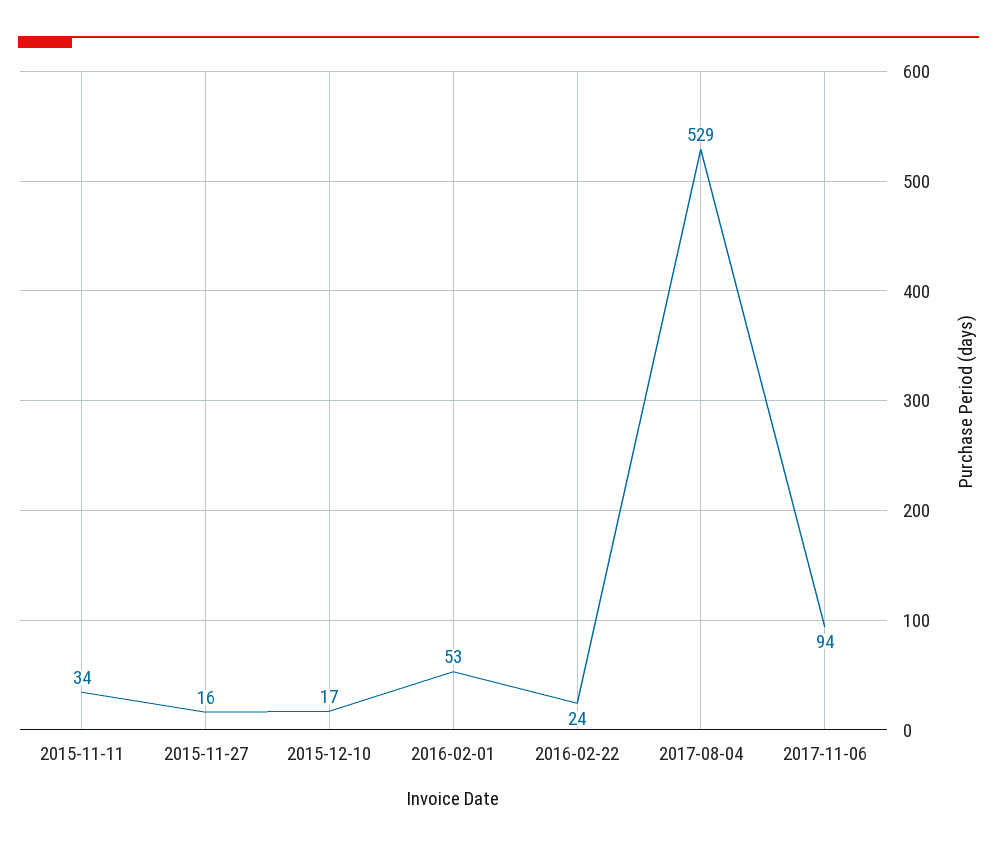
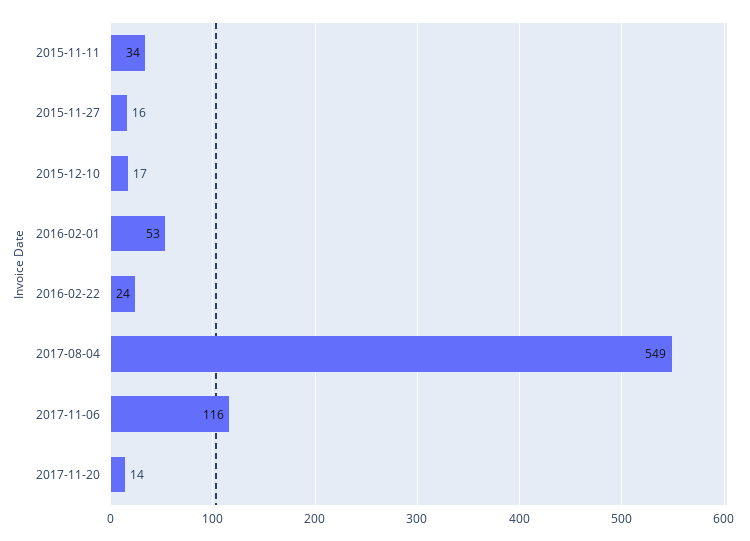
2017-08-04: 529 -> 549
2017-11-06: 94 -> 116
2017-11-20: none -> 14

